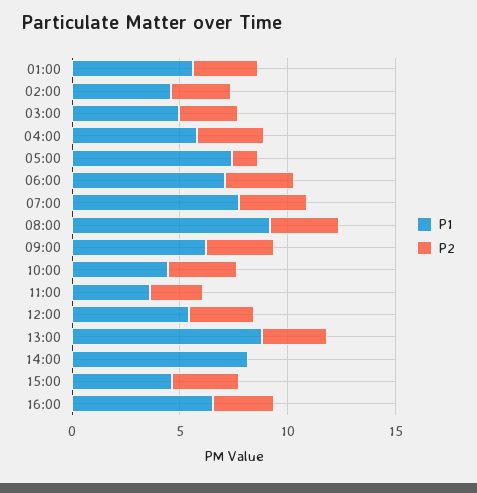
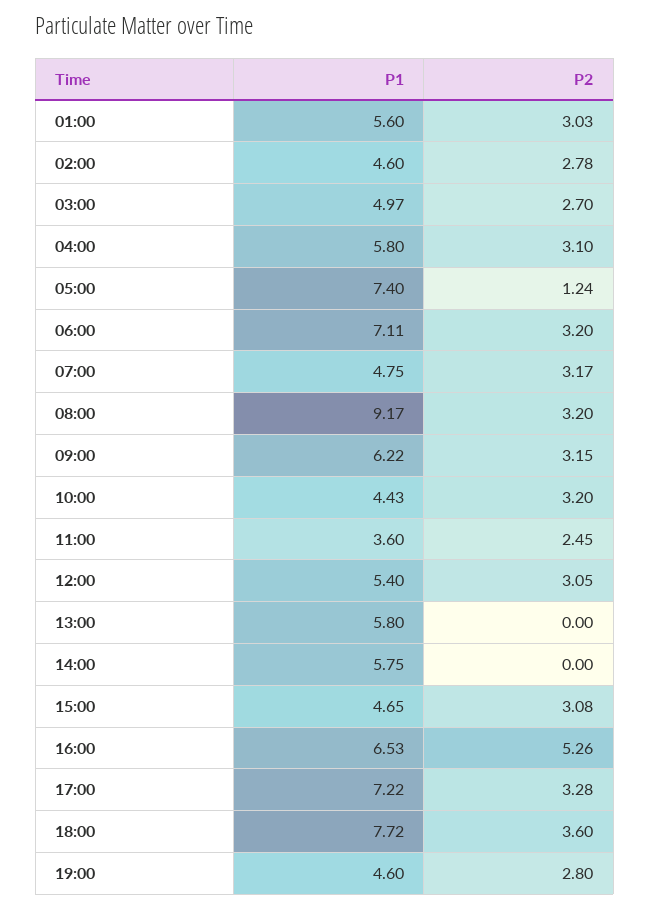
P1, 07:00: 8 -> 4.75
P1, 13:00: 9 -> 5.8
P2, 13:00: 3 -> 0
P1, 14:00: 8 -> 5.75
P2, 16:00: 3 -> 5.26
P1, 17:00: none -> 7.22
P2, 17:00: none -> 3.28
P1, 18:00: none -> 7.72
P2, 18:00: none -> 3.6
P1, 19:00: none -> 4.6
P2, 19:00: none -> 2.8

